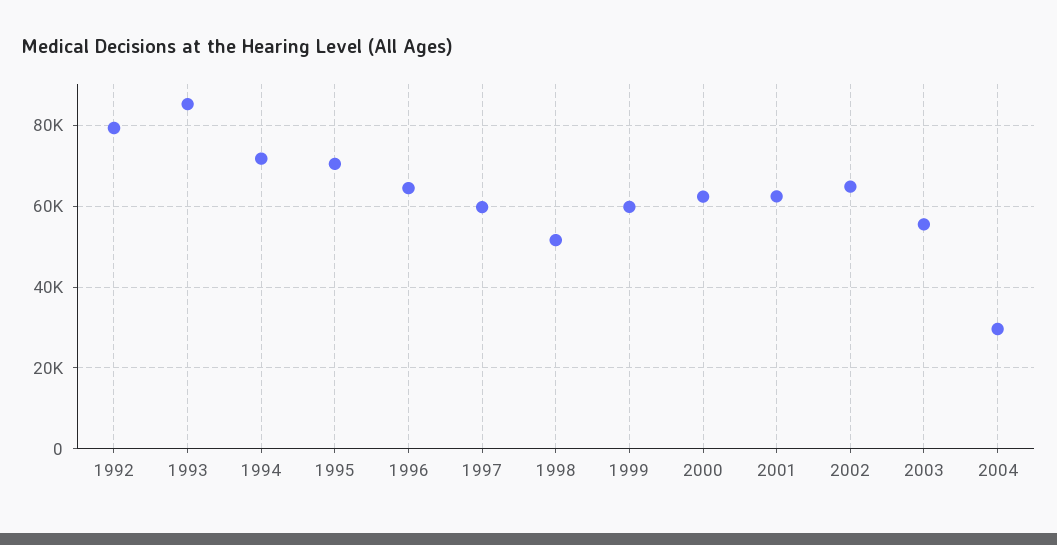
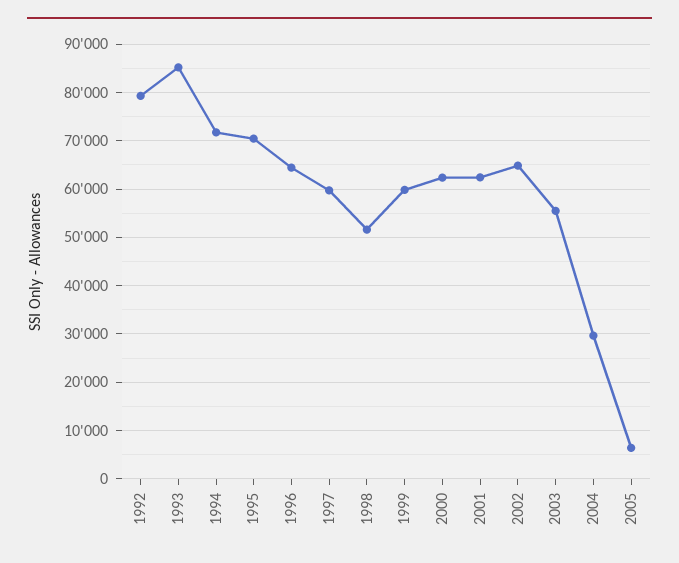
2005: none -> 6000

